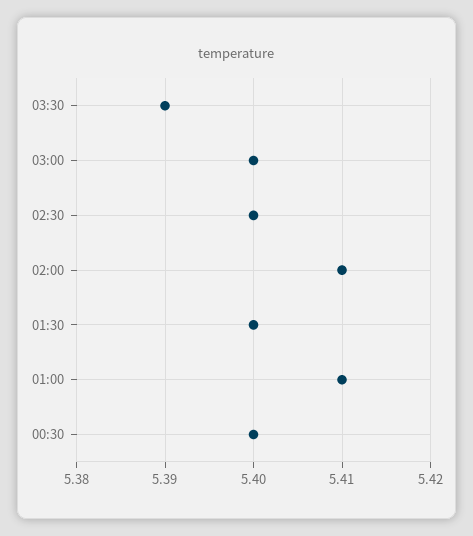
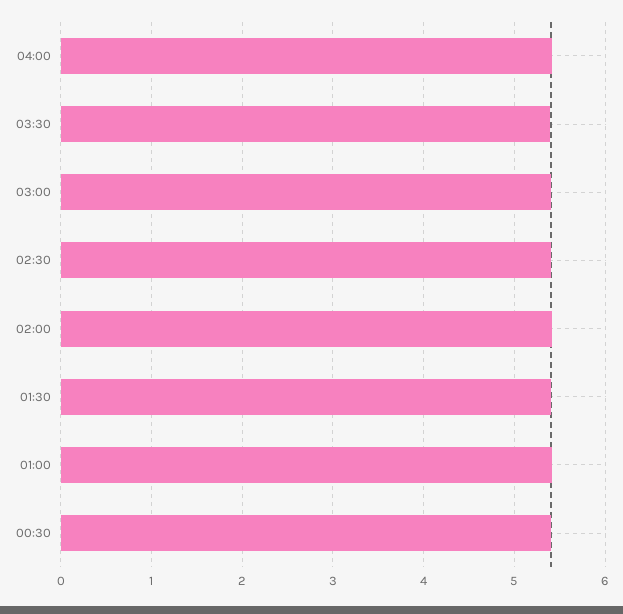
04:00: none -> 5.4

